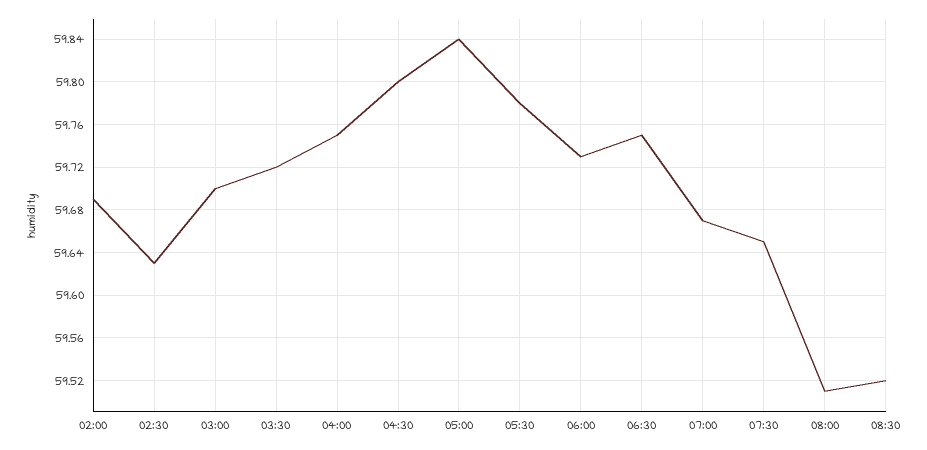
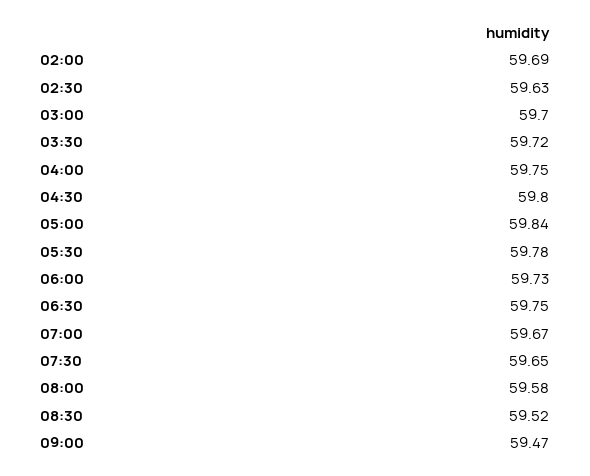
08:00: 59.51 -> 59.58
09:00: none -> 59.47

